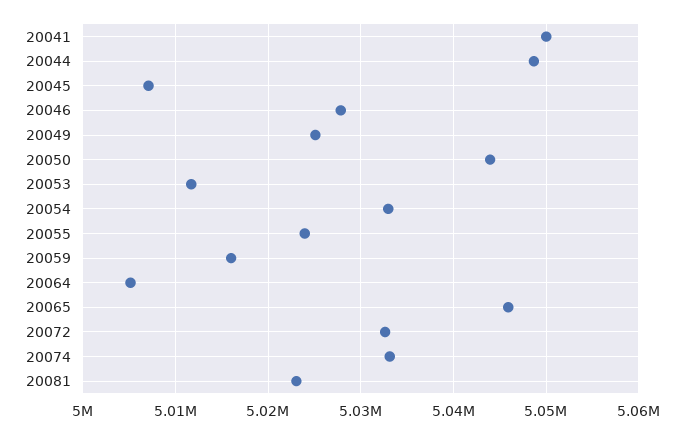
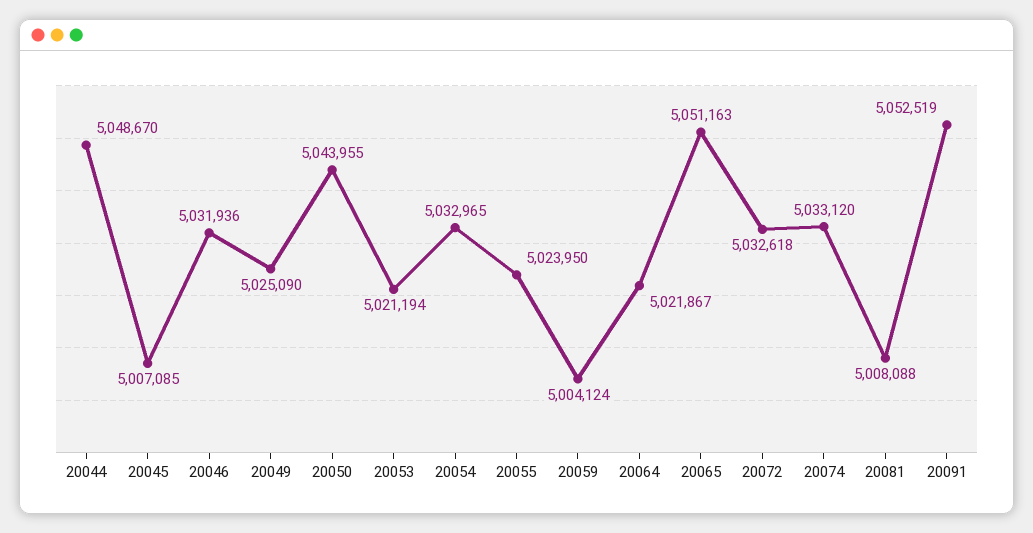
20041: 5050000 -> none
20046: 5028000 -> 5031936
20053: 5012000 -> 5021194
20059: 5016000 -> 5004124
20064: 5005000 -> 5021867
20065: 5046000 -> 5051163
20081: 5023000 -> 5008088
20091: none -> 5052519

